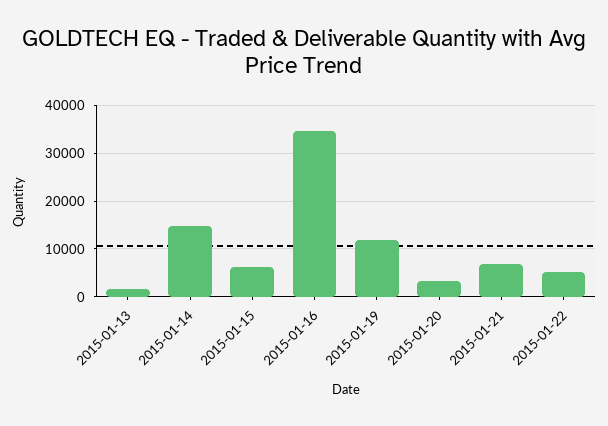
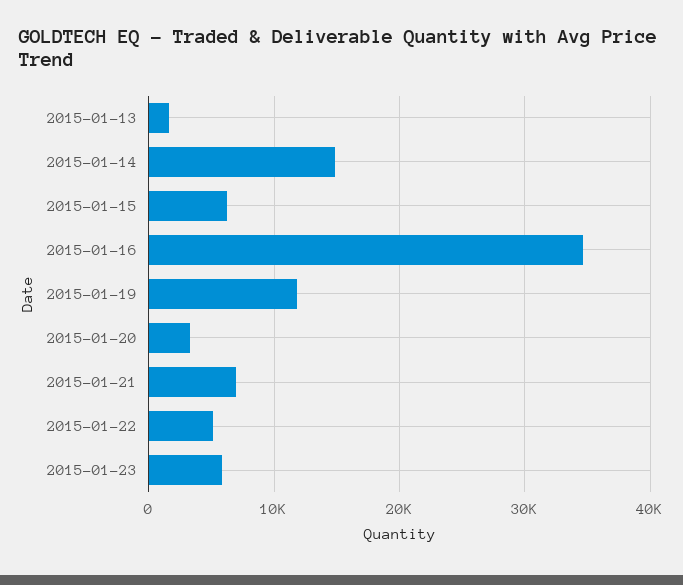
2015-01-23: none -> 6000

